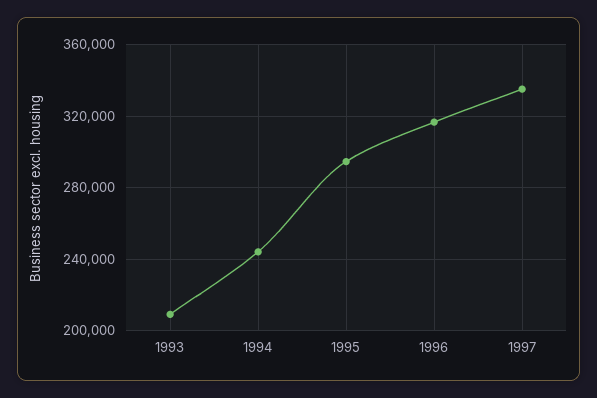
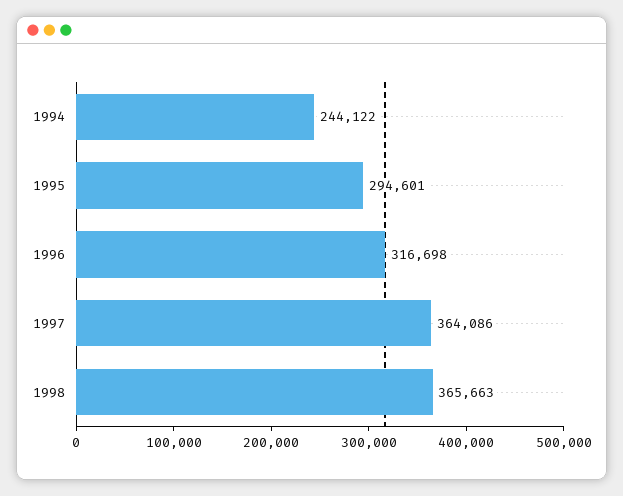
1993: 210000 -> none
1997: 335000 -> 364086
1998: none -> 365663

